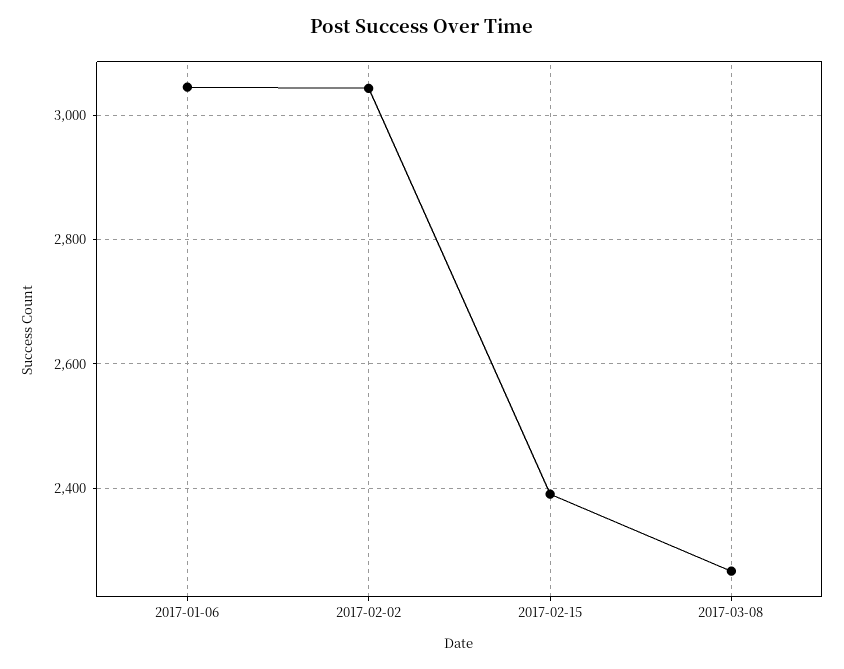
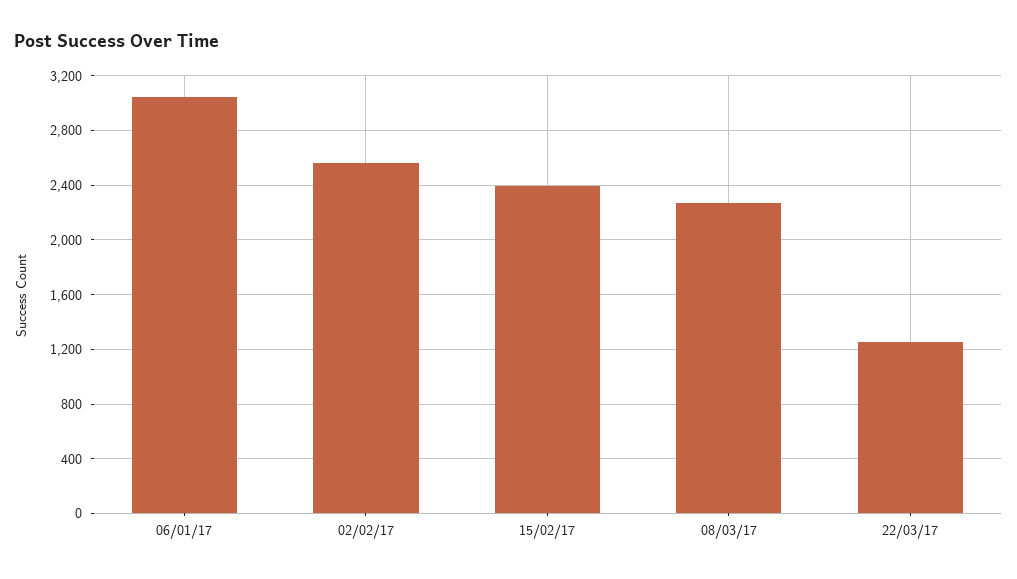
2017-02-02: 3040 -> 2550
22/03/17: none -> 1250

